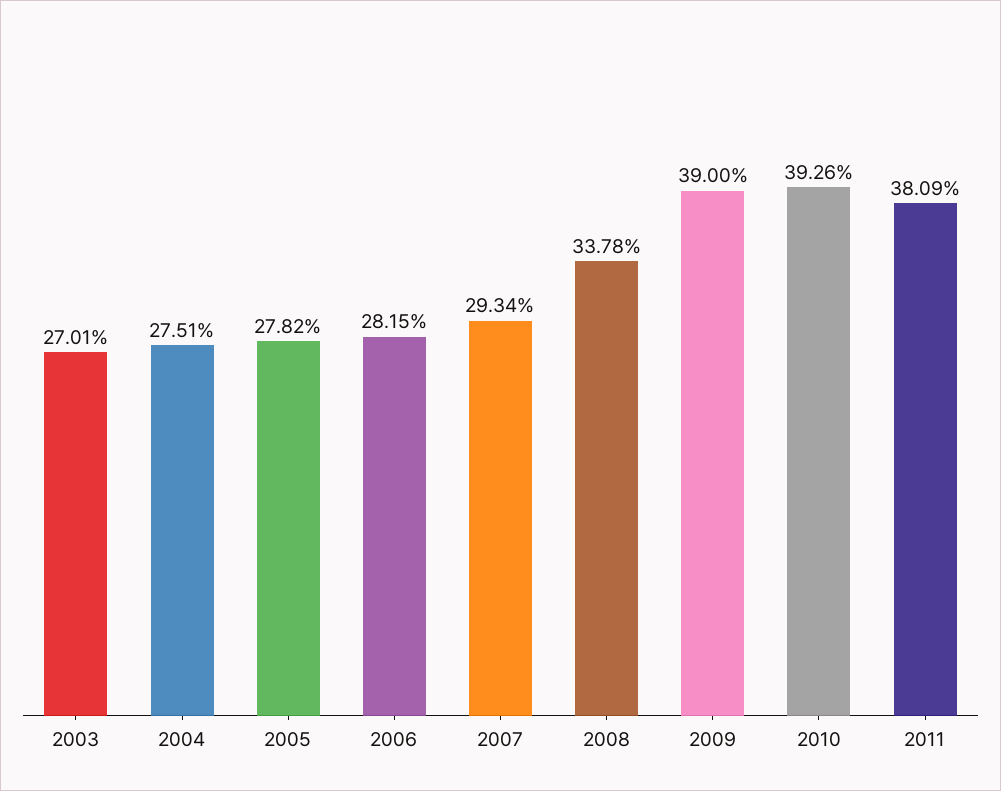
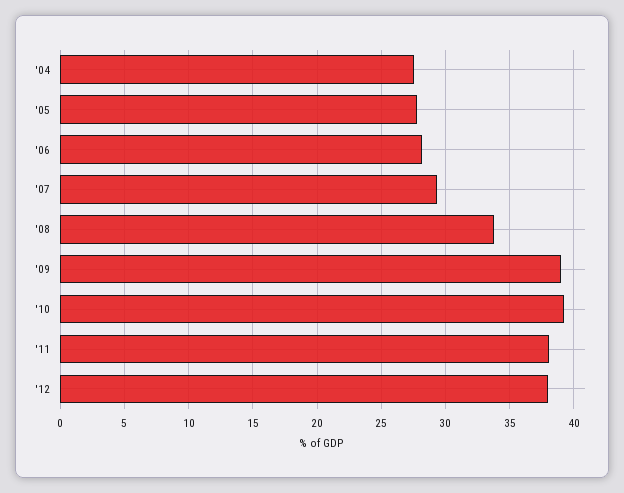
2003: 27.01 -> none
'12: none -> 38

